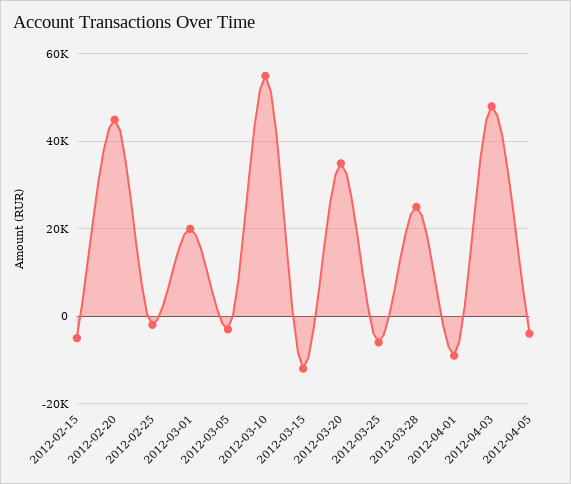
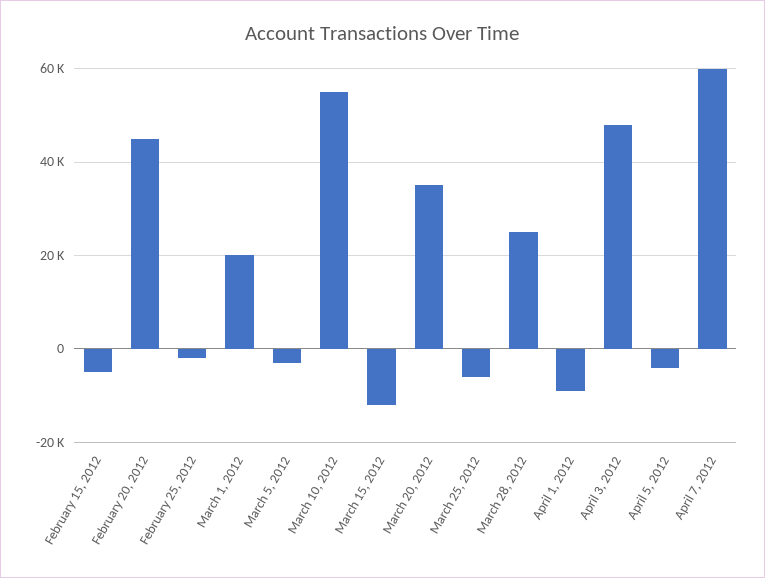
April 7, 2012: none -> 60000

